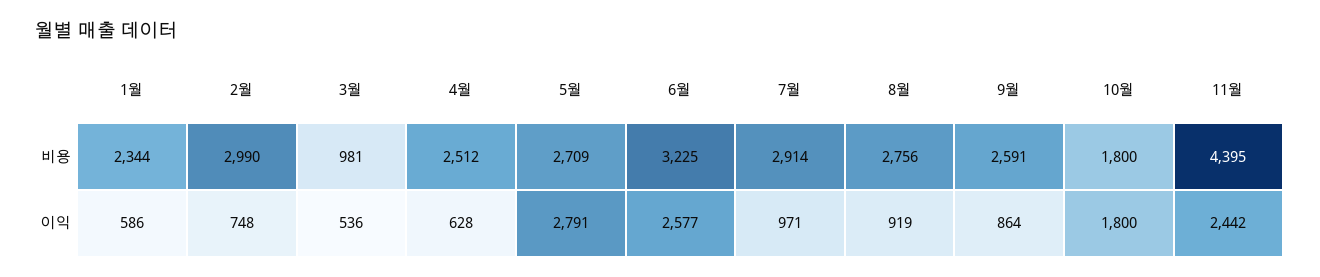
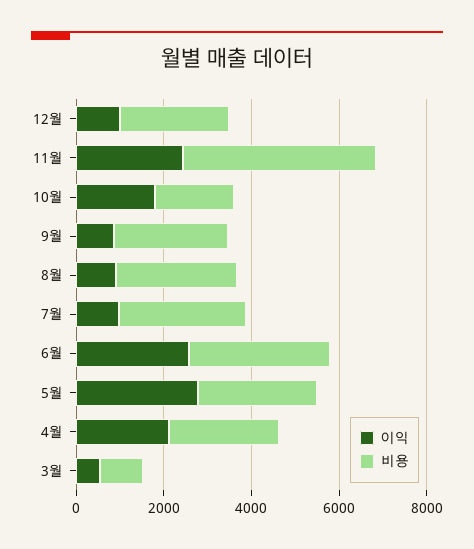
비용, 1월: 2344 -> none
비용, 2월: 2990 -> none
이익, 1월: 586 -> none
이익, 2월: 748 -> none
이익, 4월: 628 -> 2000
이익, 12월: none -> 1000
비용, 12월: none -> 2500

